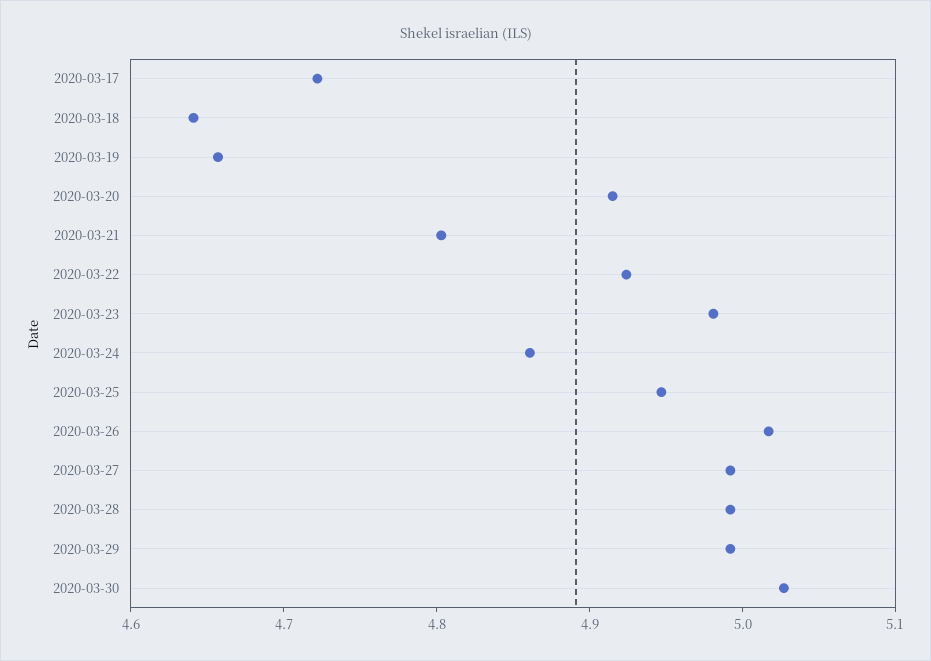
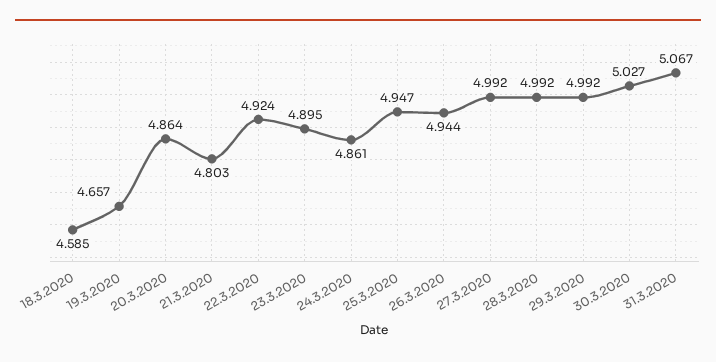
2020-03-17: 4.72 -> none
2020-03-18: 4.64 -> 4.585
2020-03-20: 4.92 -> 4.864
2020-03-23: 4.98 -> 4.895
2020-03-26: 5.02 -> 4.944
31.3.2020: none -> 5.067

